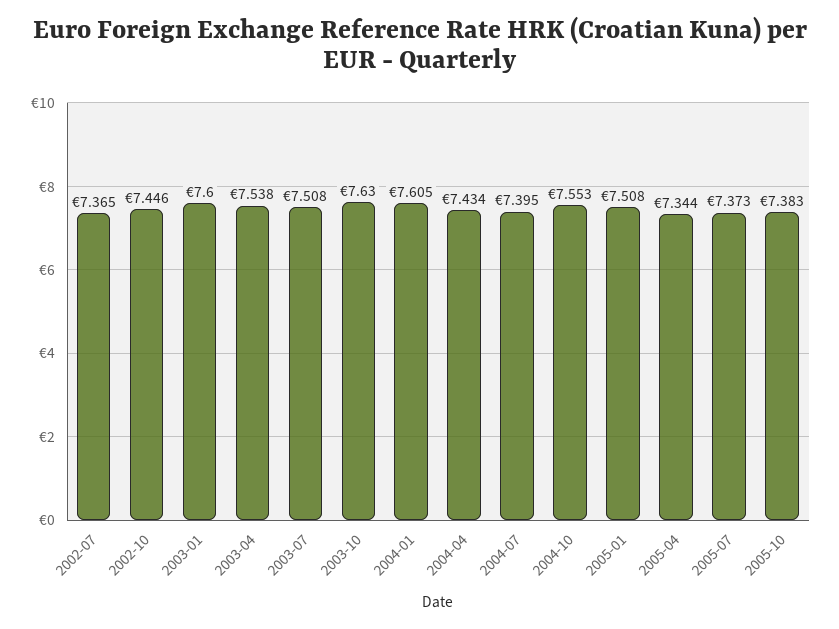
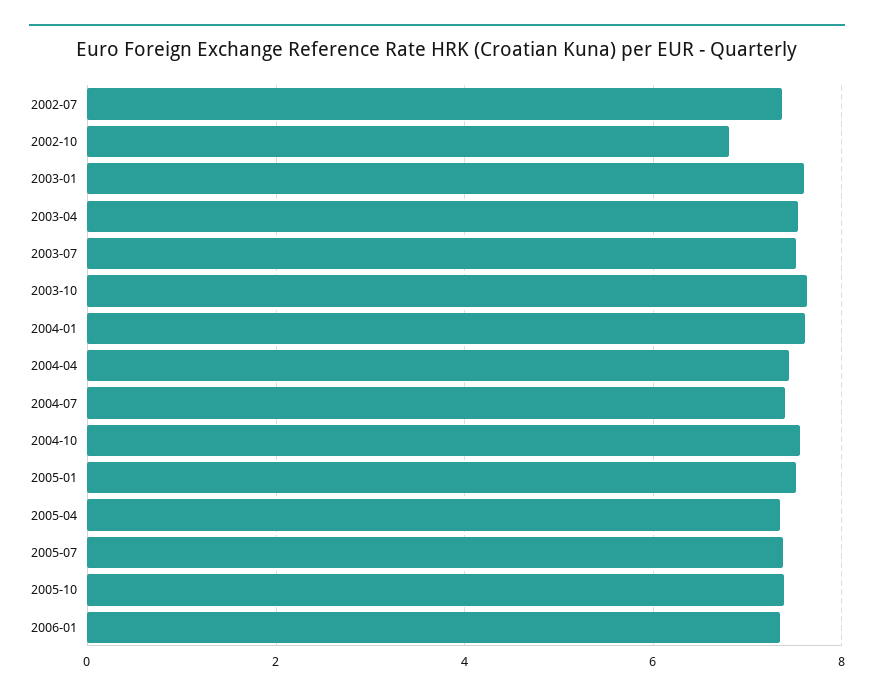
2002-10: 7.446 -> 6.8
2006-01: none -> 7.4

